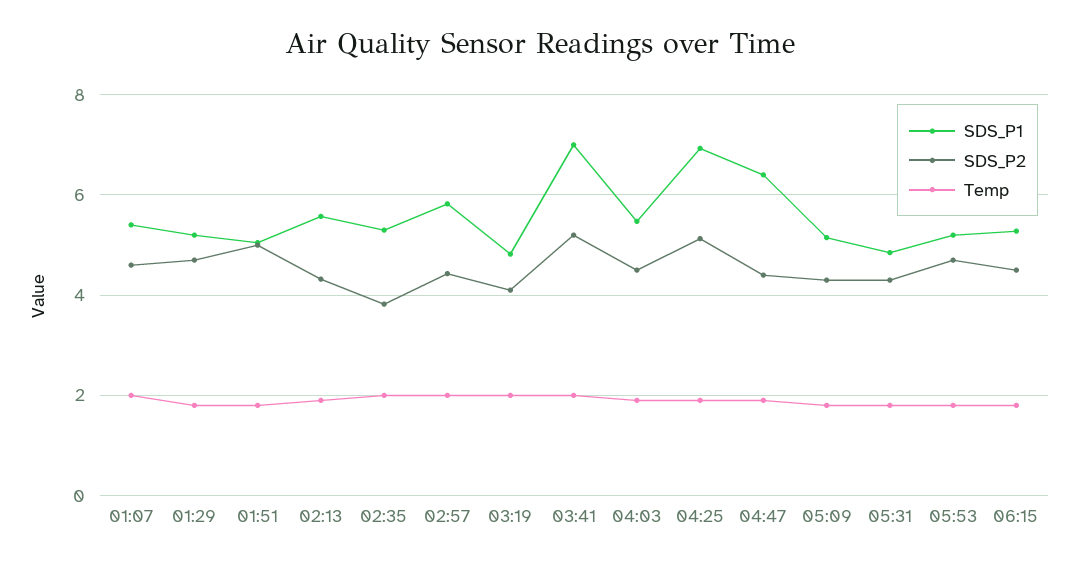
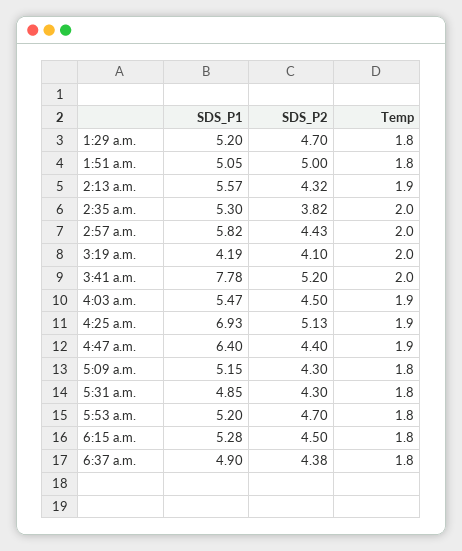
SDS_P1, 01:07: 5.4 -> none
SDS_P2, 01:07: 4.6 -> none
Temp, 01:07: 2 -> none
SDS_P1, 03:19: 4.8 -> 4.19
SDS_P1, 03:41: 7 -> 7.78
SDS_P1, 6:37 a.m.: none -> 4.9
SDS_P2, 6:37 a.m.: none -> 4.38
Temp, 6:37 a.m.: none -> 1.8

